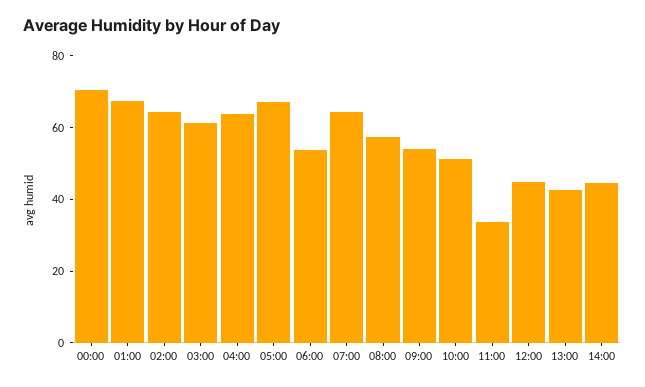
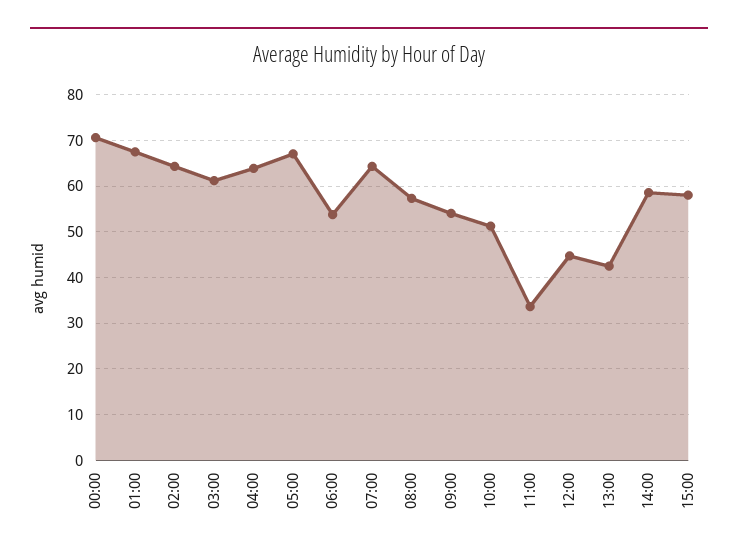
14:00: 45 -> 58
15:00: none -> 58

